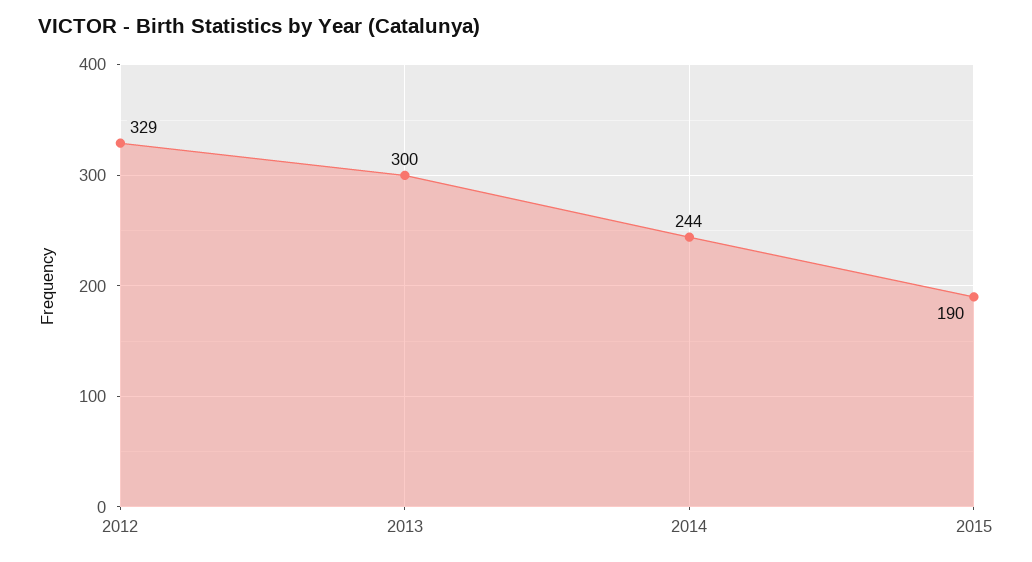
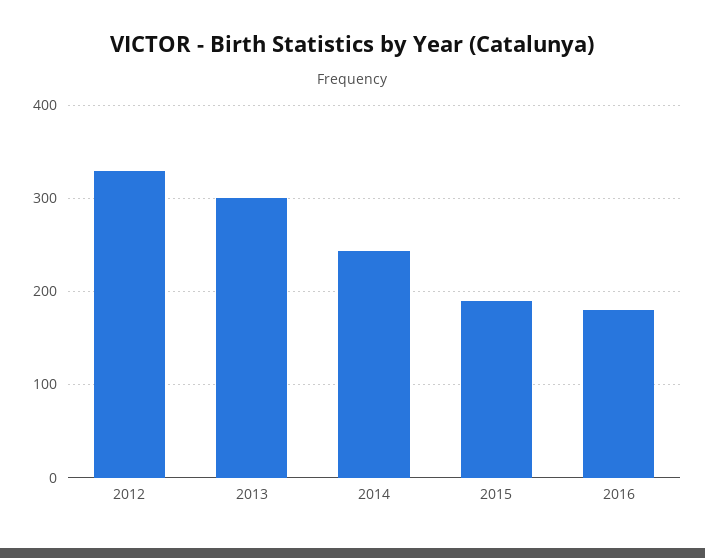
2016: none -> 180

